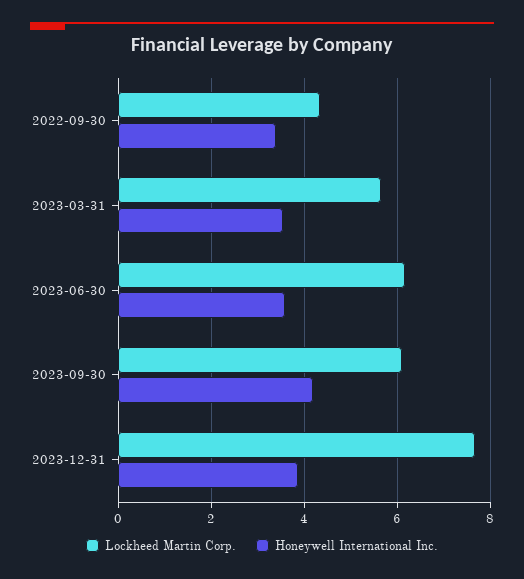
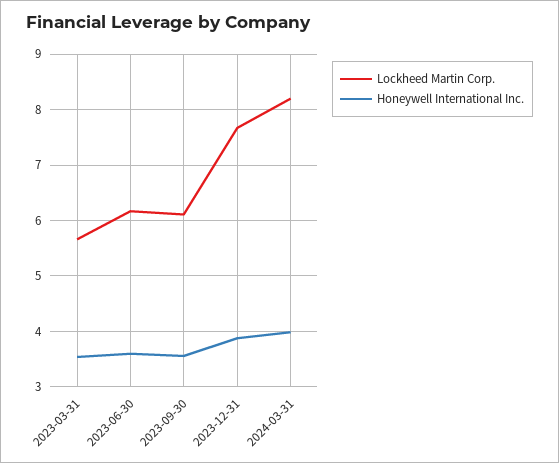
Lockheed Martin Corp., 2022-09-30: 4.4 -> none
Honeywell International Inc., 2022-09-30: 3.4 -> none
Honeywell International Inc., 2023-09-30: 4.2 -> 3.6
Lockheed Martin Corp., 2024-03-31: none -> 8.2
Honeywell International Inc., 2024-03-31: none -> 4

